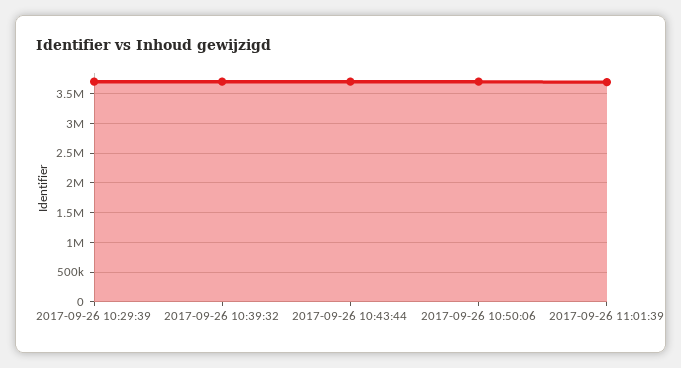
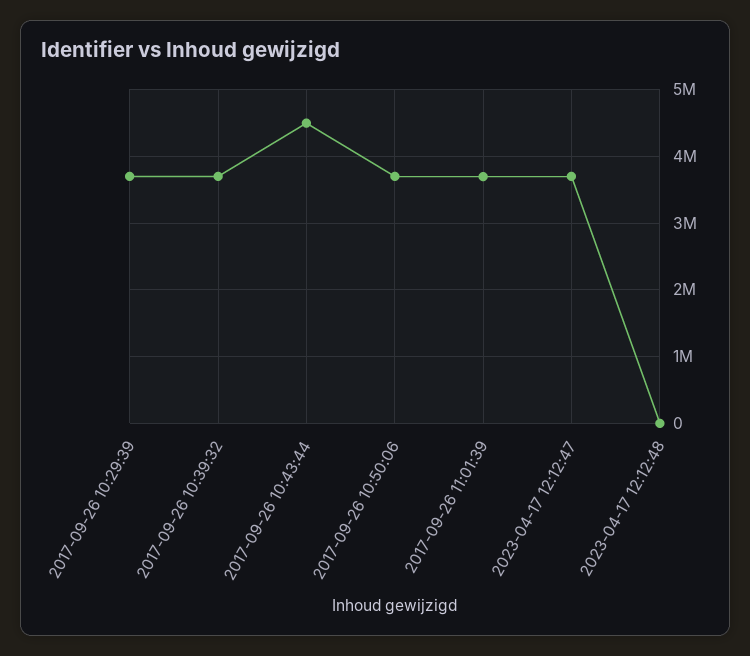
2017-09-26 10:43:44: 3750000 -> 4500000
2023-04-17 12:12:47: none -> 3700000
2023-04-17 12:12:48: none -> 0

